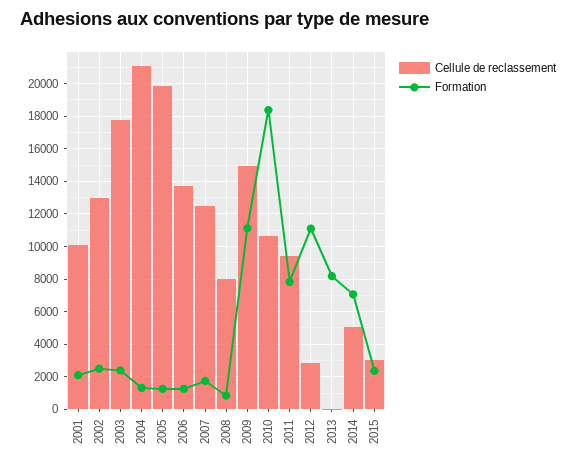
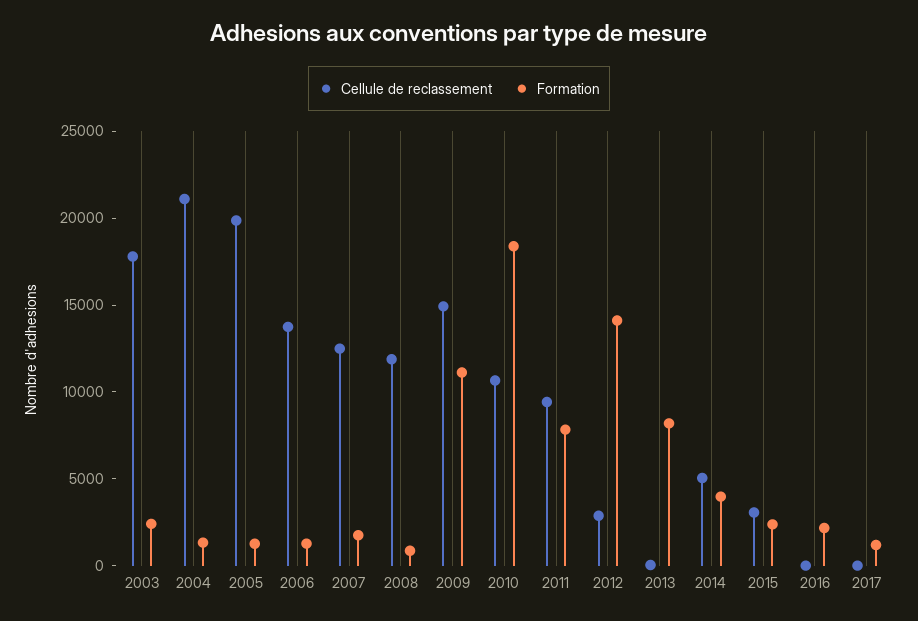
Cellule de reclassement, 2001: 10000 -> none
Formation, 2001: 2000 -> none
Cellule de reclassement, 2002: 13000 -> none
Formation, 2002: 2500 -> none
Cellule de reclassement, 2008: 8000 -> 12000
Formation, 2012: 11000 -> 14000
Formation, 2014: 7000 -> 4000
Cellule de reclassement, 2016: none -> 0
Formation, 2016: none -> 2000
Cellule de reclassement, 2017: none -> 0
Formation, 2017: none -> 1000

